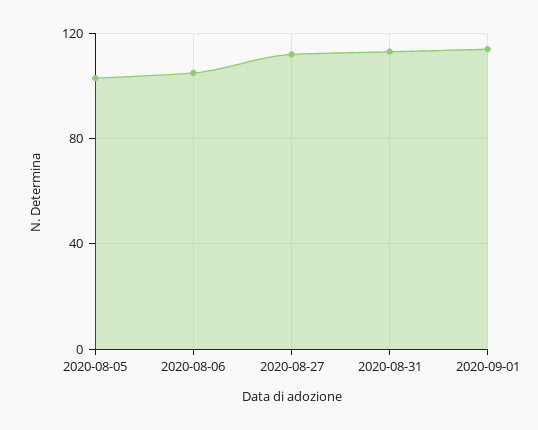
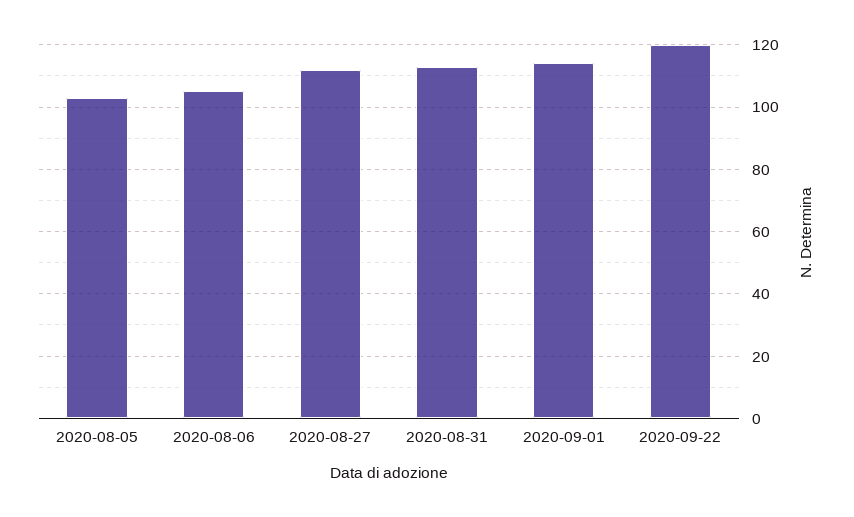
2020-09-22: none -> 120

